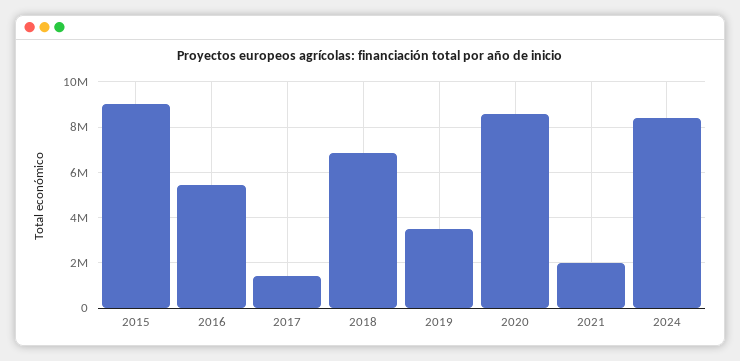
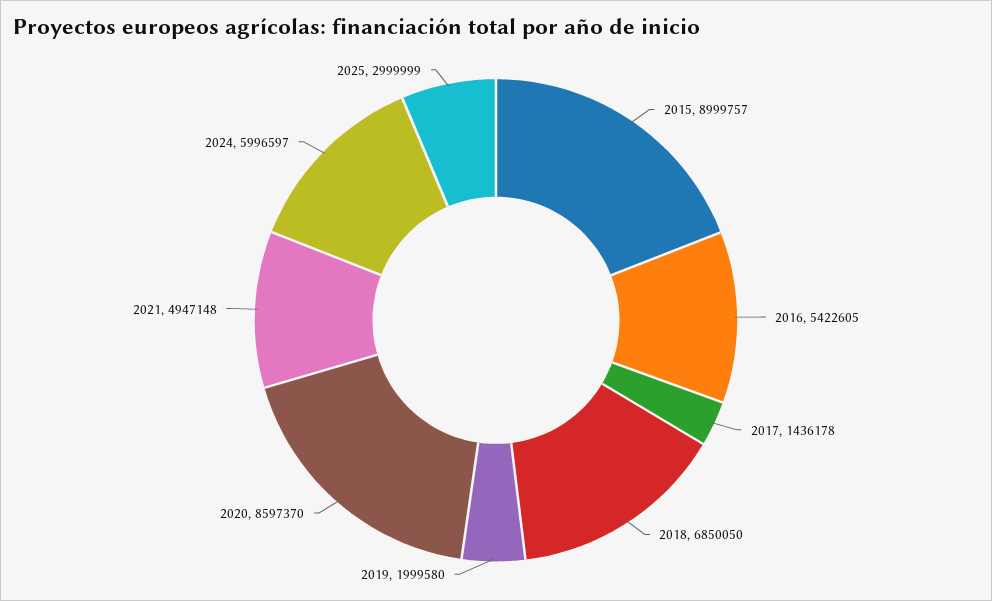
2019: 3500000 -> 1999580
2021: 2000000 -> 4947148
2024: 8500000 -> 5996597
2025: none -> 2999999

